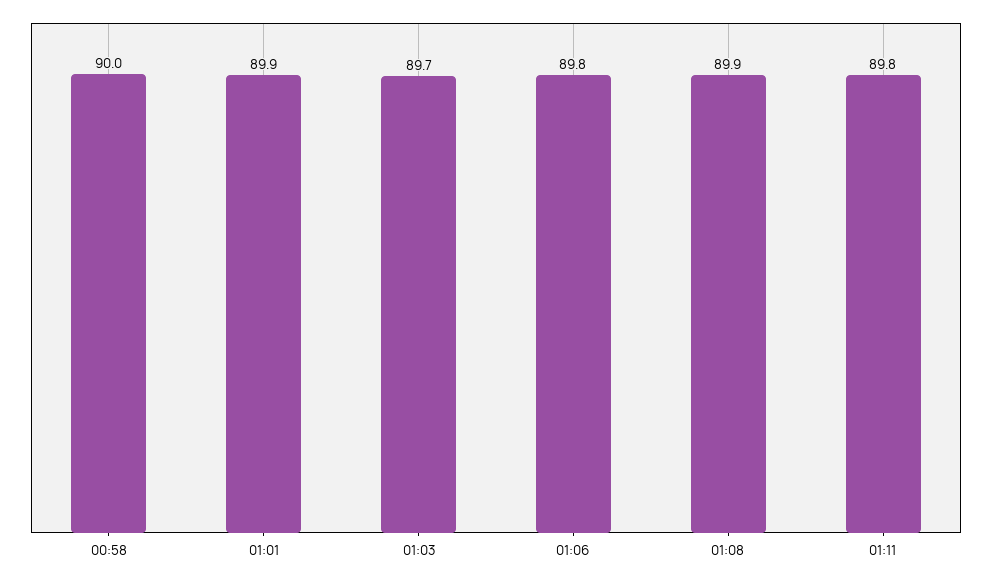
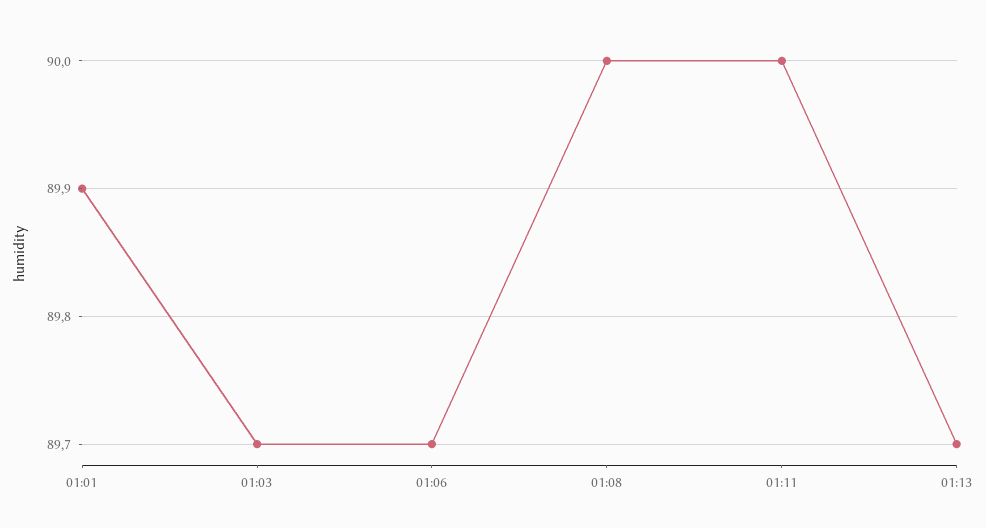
00:58: 90 -> none
01:06: 89.8 -> 89.7
01:08: 89.9 -> 90
01:11: 89.8 -> 90
01:13: none -> 89.7

